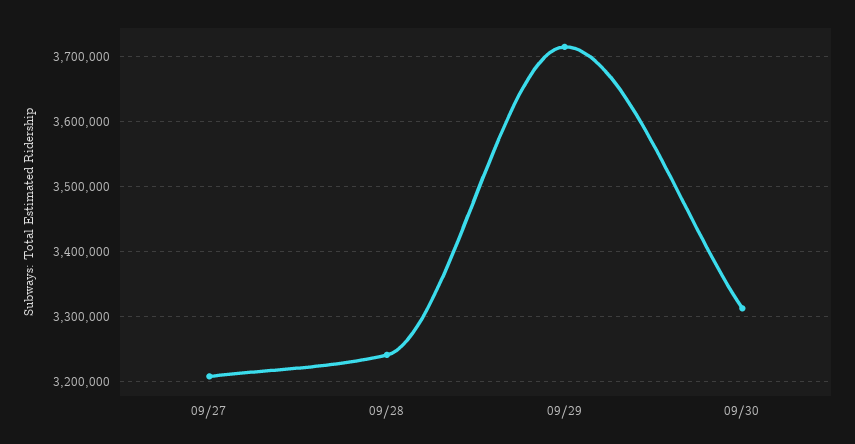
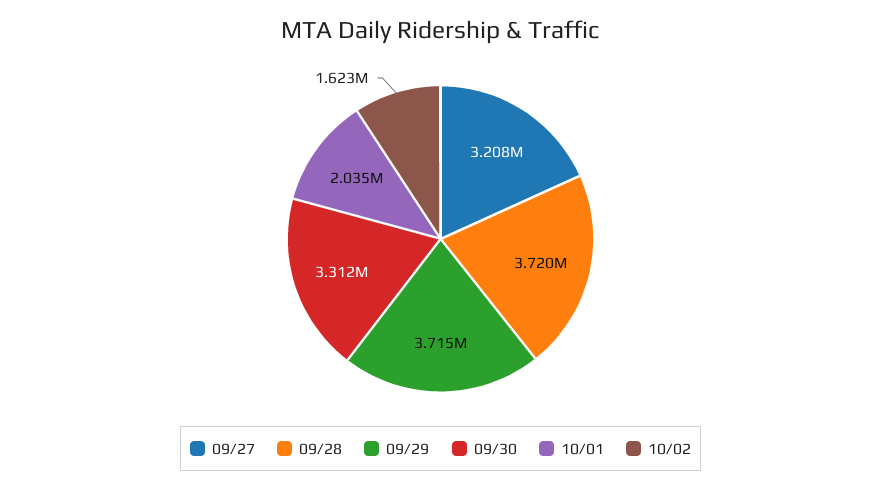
09/28: 3240000 -> 3720000
10/01: none -> 2035000
10/02: none -> 1623000

